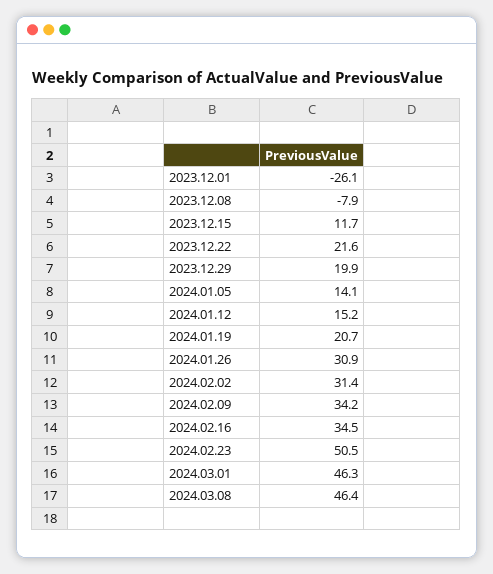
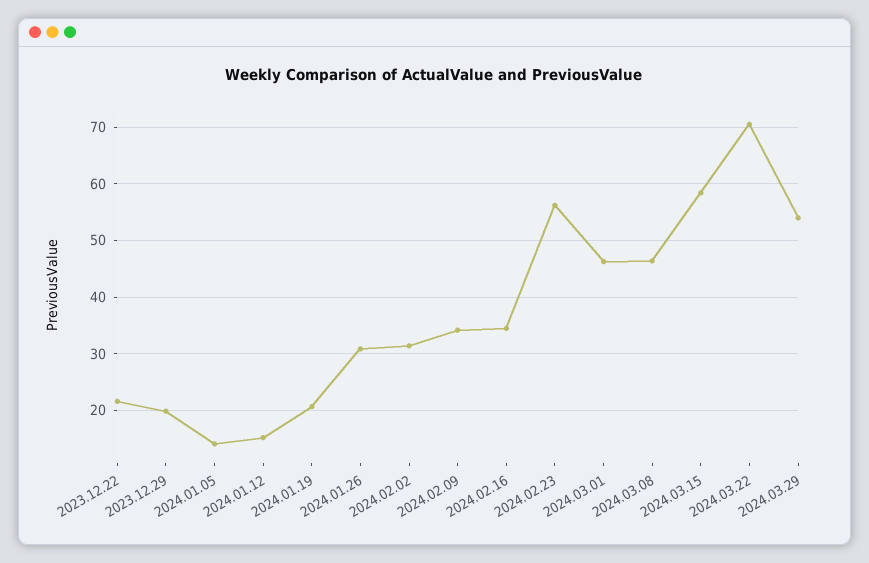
2023.12.01: -26.1 -> none
2023.12.08: -7.9 -> none
2023.12.15: 11.7 -> none
2024.02.23: 50.5 -> 56
2024.03.15: none -> 58
2024.03.22: none -> 70
2024.03.29: none -> 54

